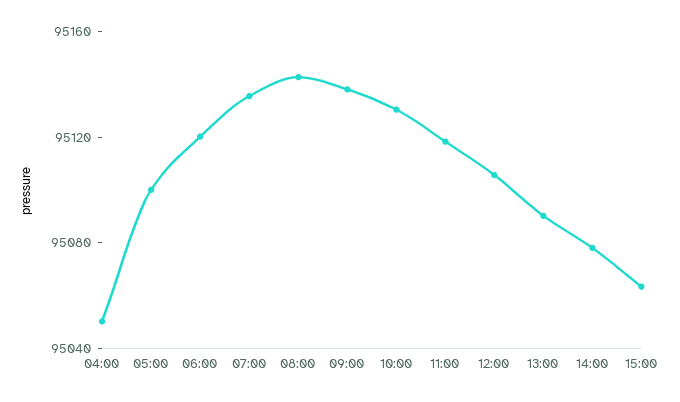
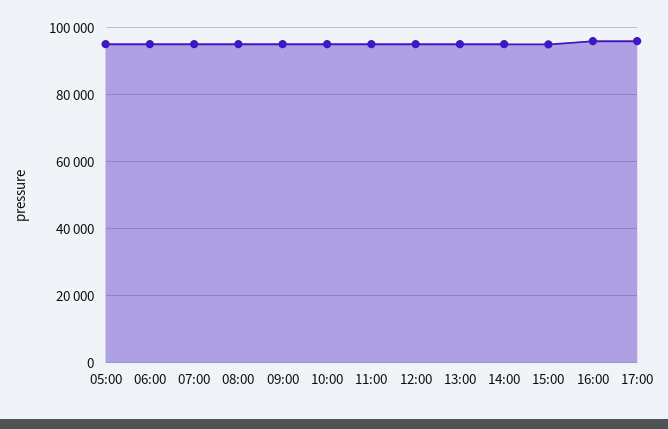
04:00: 95050 -> none
16:00: none -> 96000
17:00: none -> 96000

